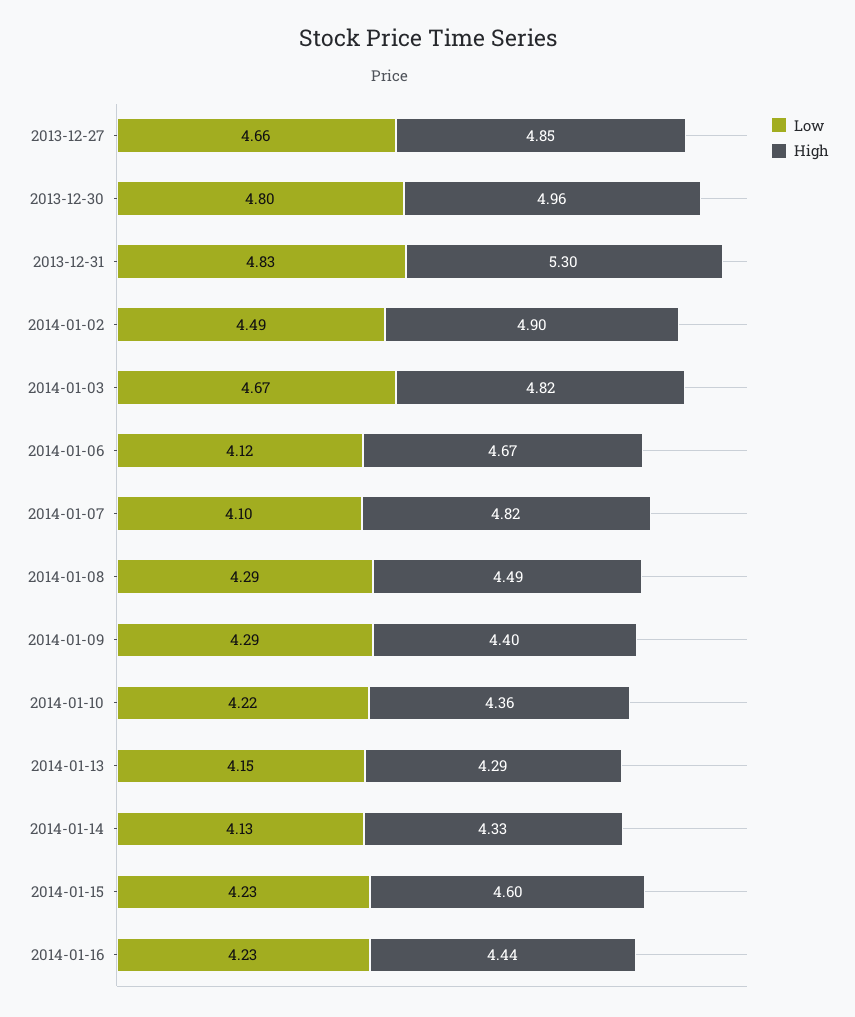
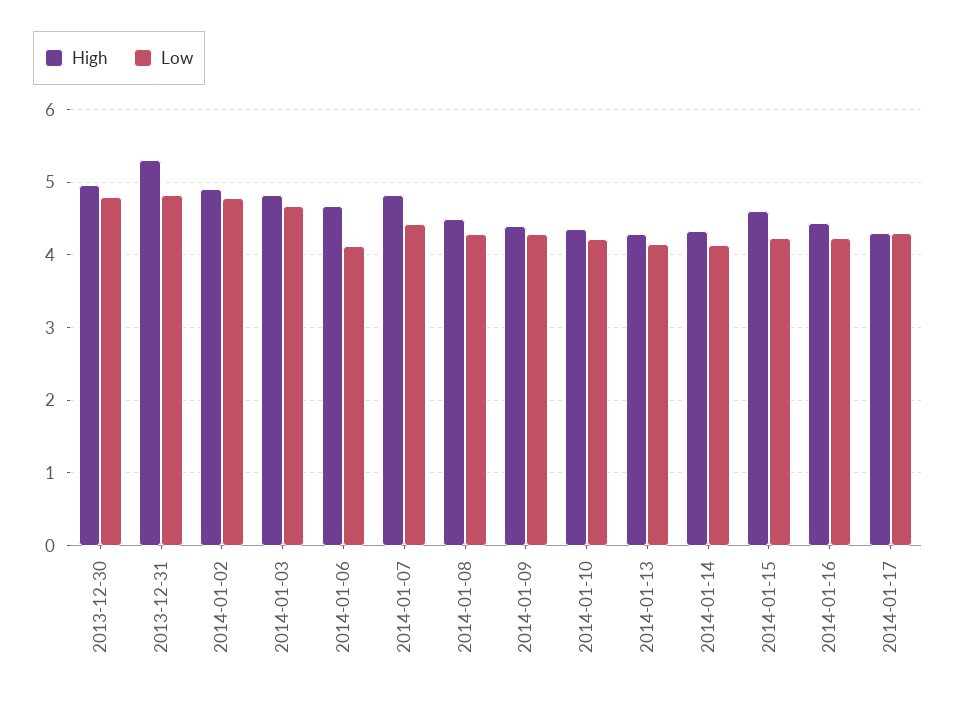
Low, 2013-12-27: 4.66 -> none
High, 2013-12-27: 4.85 -> none
Low, 2014-01-02: 4.49 -> 4.8
Low, 2014-01-07: 4.1 -> 4.4
High, 2014-01-17: none -> 4.3
Low, 2014-01-17: none -> 4.3

